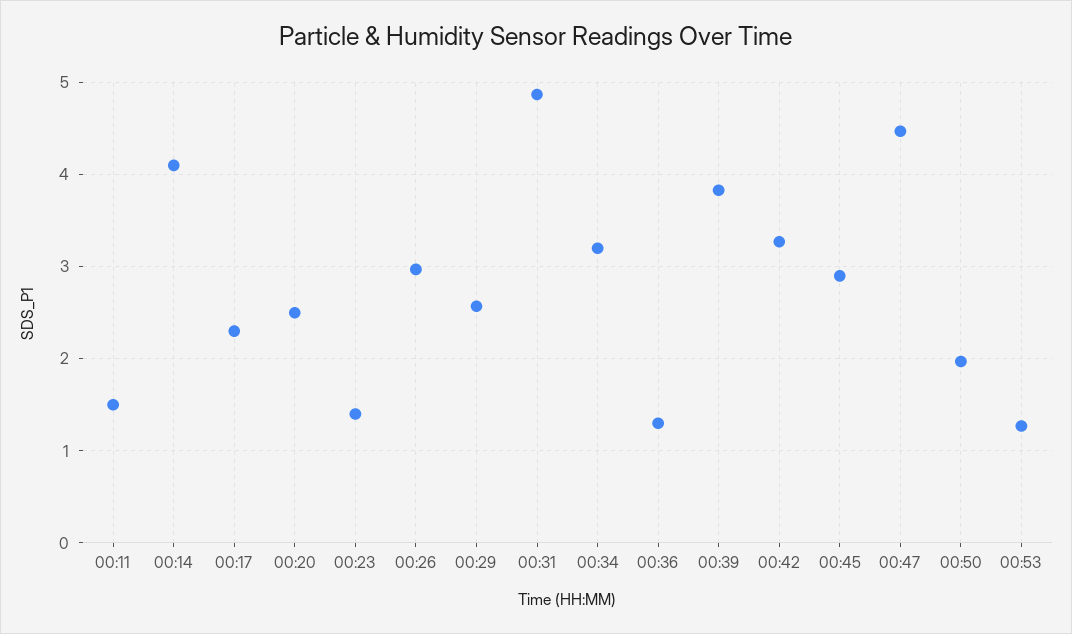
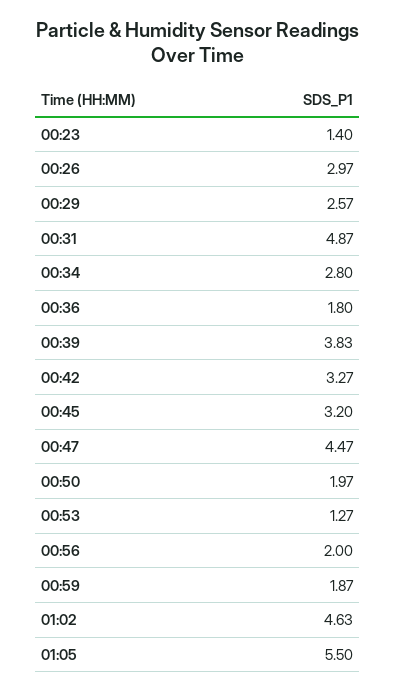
00:11: 1.5 -> none
00:14: 4.1 -> none
00:17: 2.3 -> none
00:20: 2.5 -> none
00:34: 3.2 -> 2.8
00:36: 1.3 -> 1.8
00:45: 2.9 -> 3.2
00:56: none -> 2
00:59: none -> 1.87
01:02: none -> 4.63
01:05: none -> 5.5

